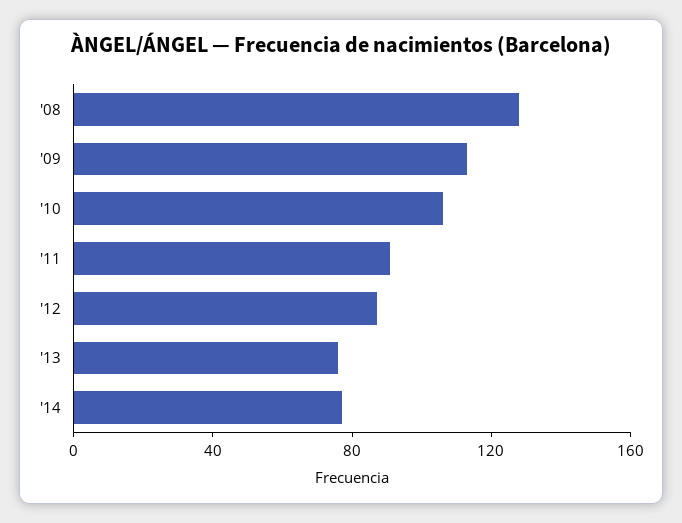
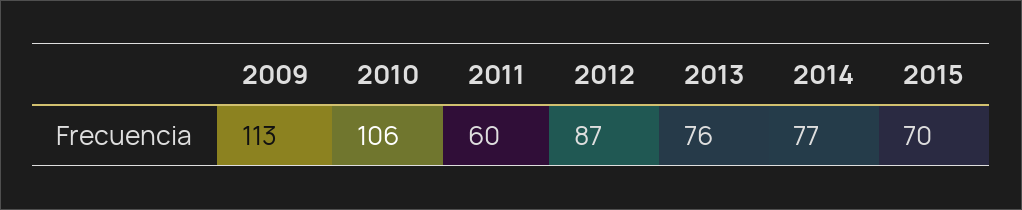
'08: 130 -> none
'11: 90 -> 60
2015: none -> 70

